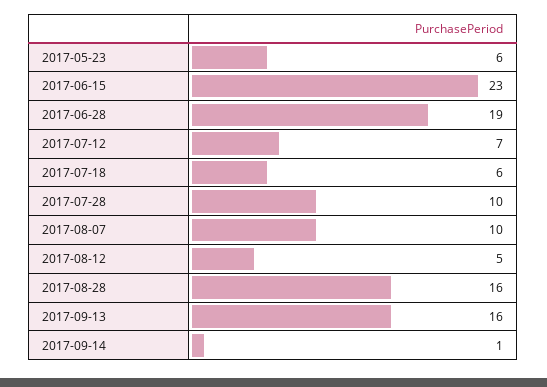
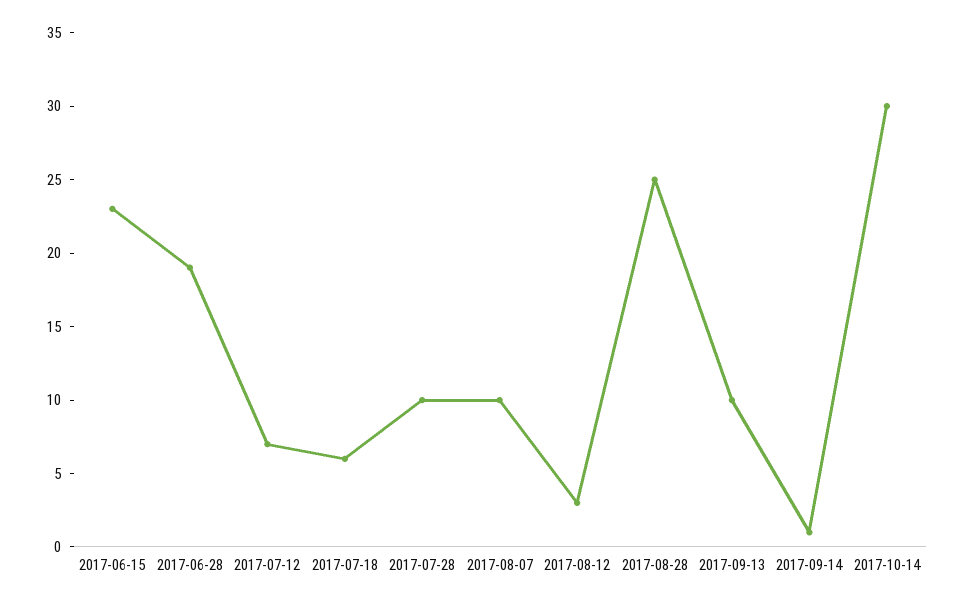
2017-05-23: 6 -> none
2017-08-12: 5 -> 3
2017-08-28: 16 -> 25
2017-09-13: 16 -> 10
2017-10-14: none -> 30

